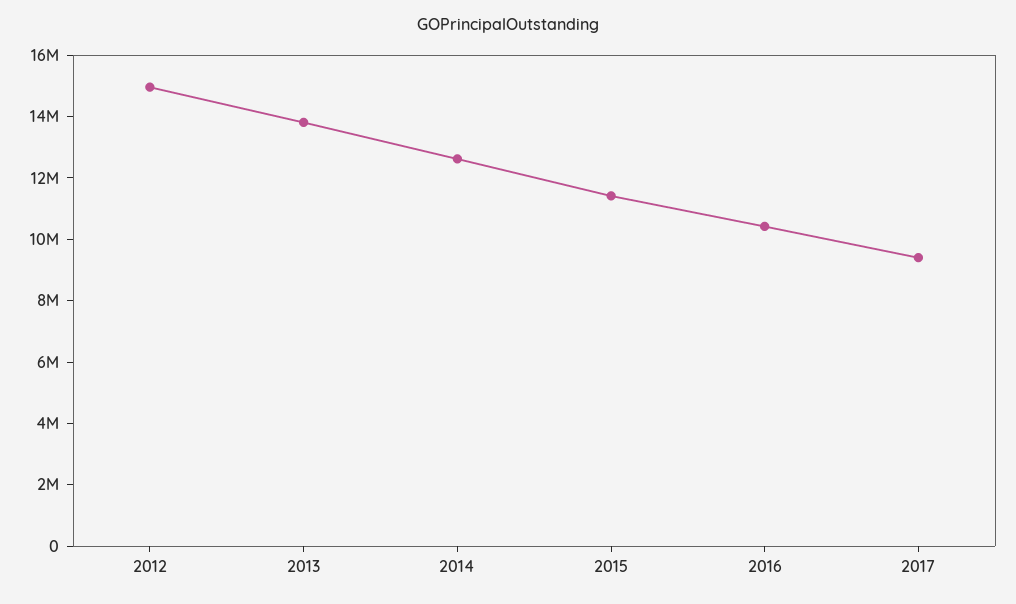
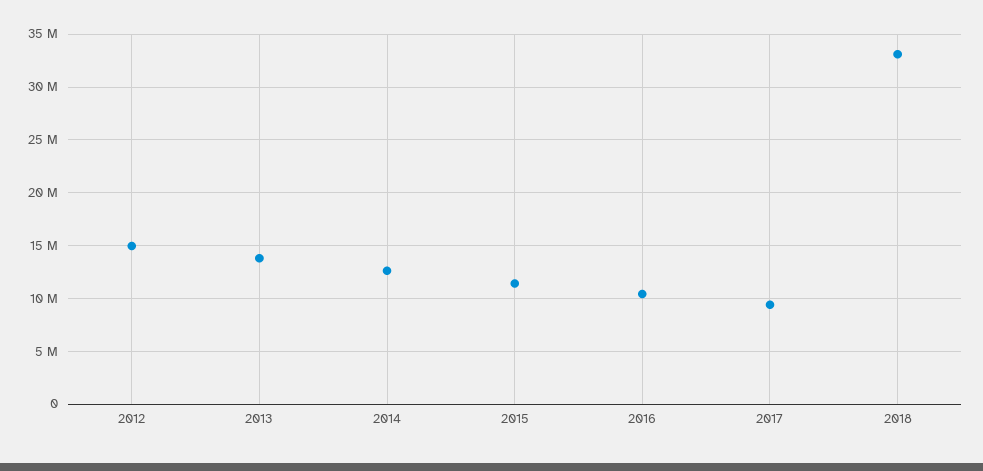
2018: none -> 33000000

